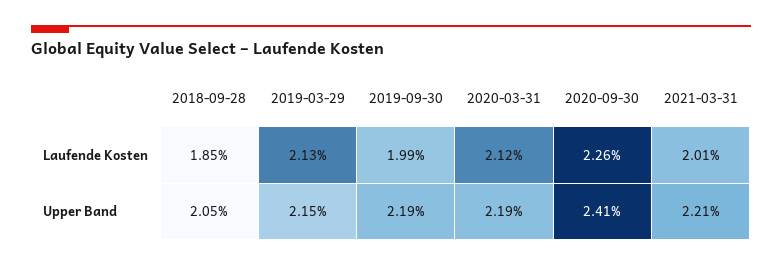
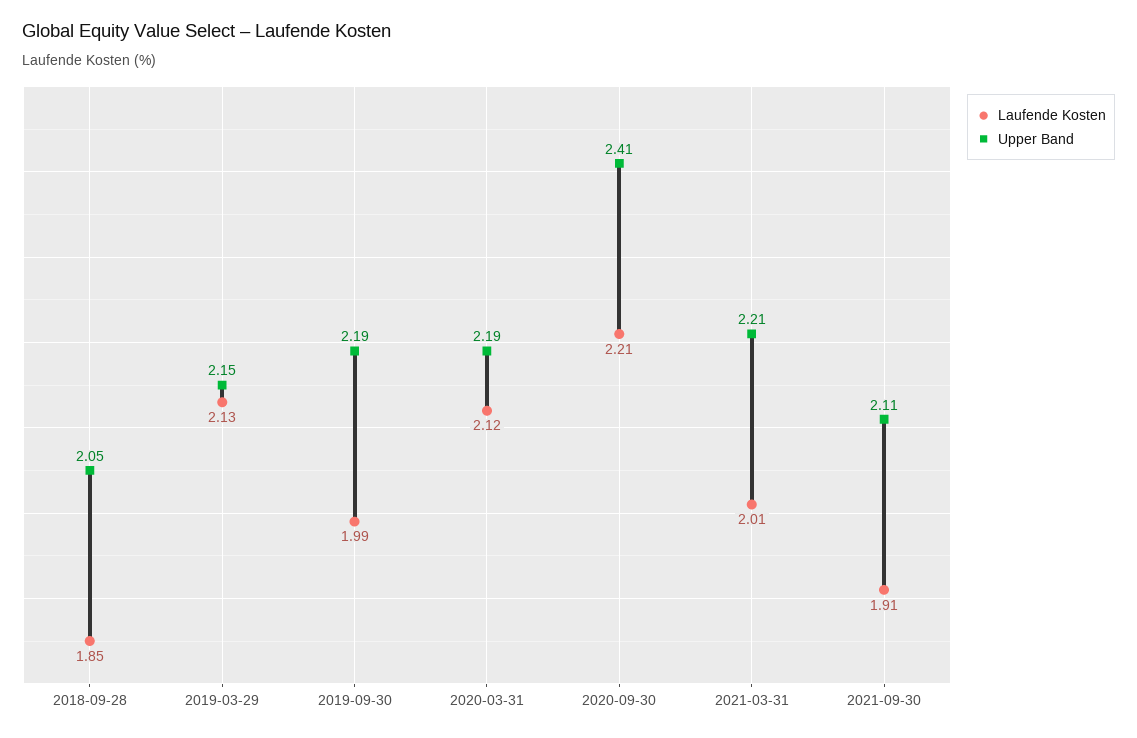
Laufende Kosten, 2020-09-30: 2.26 -> 2.21
Laufende Kosten, 2021-09-30: none -> 1.91
Upper Band, 2021-09-30: none -> 2.11

